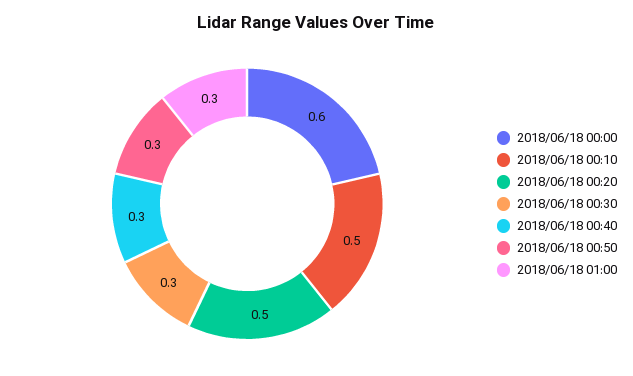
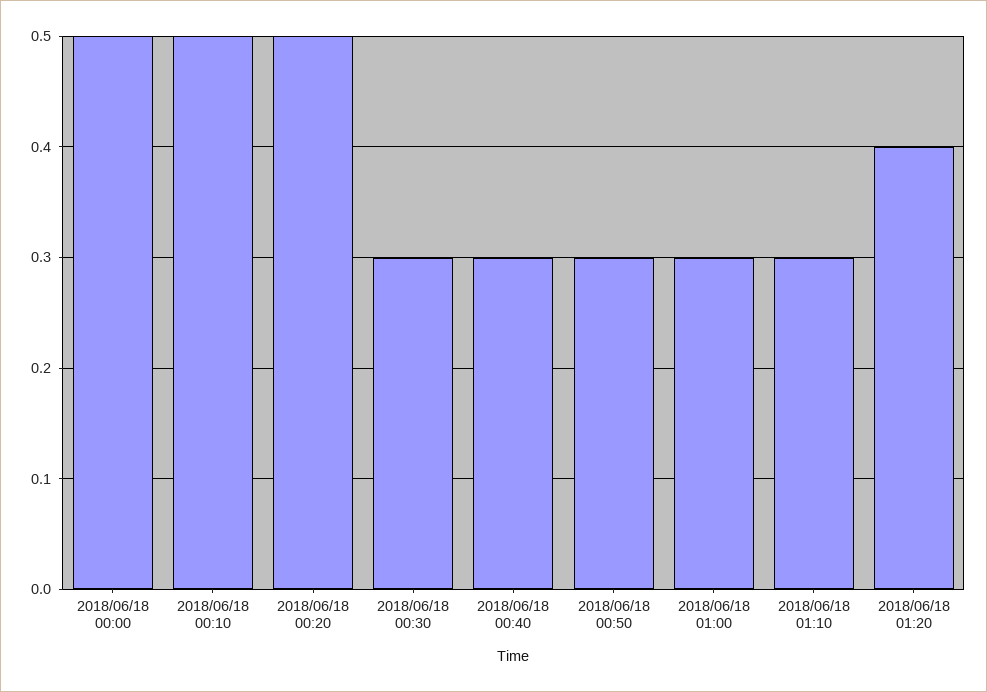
2018/06/18 00:00: 0.6 -> 0.5
2018/06/18 01:10: none -> 0.3
2018/06/18 01:20: none -> 0.4

